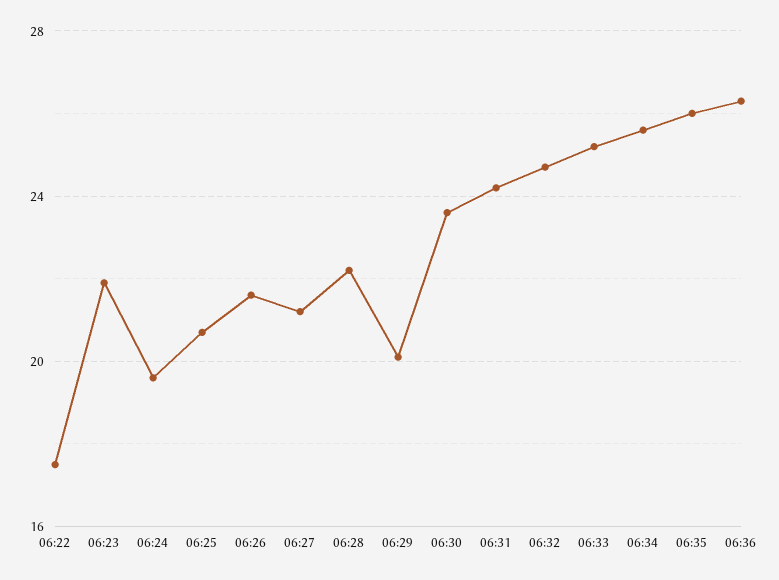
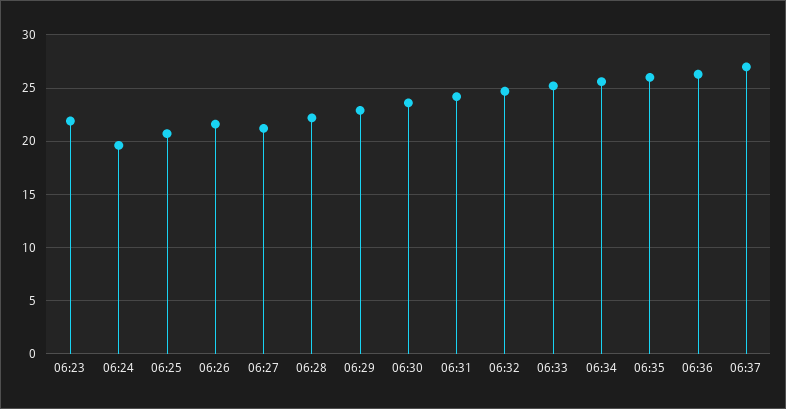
06:22: 17.5 -> none
06:29: 20 -> 23
06:37: none -> 27

